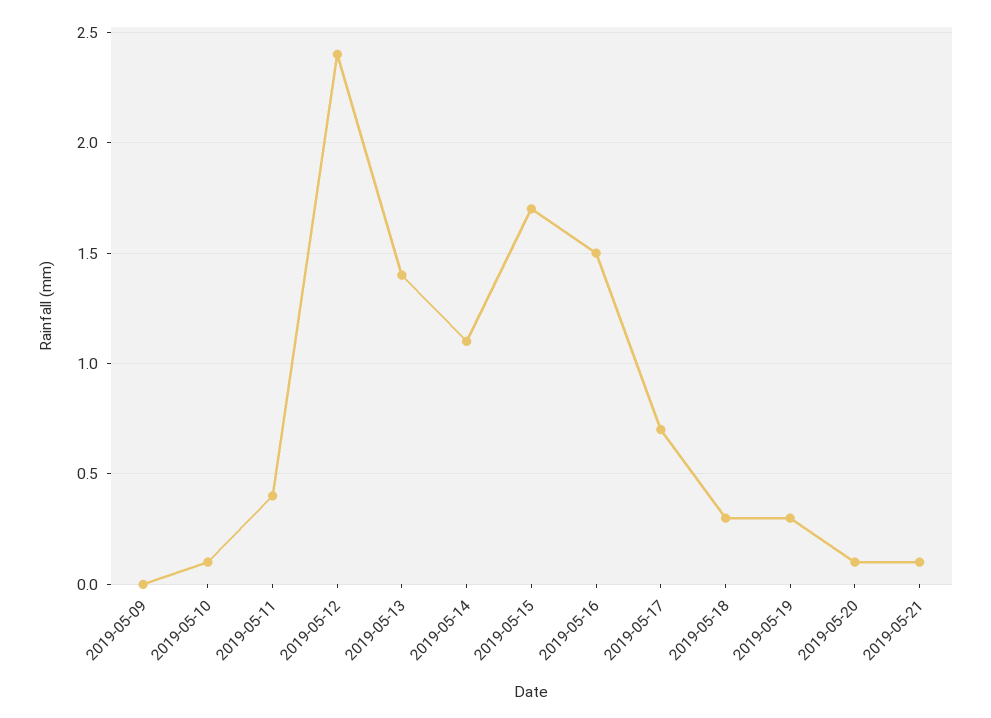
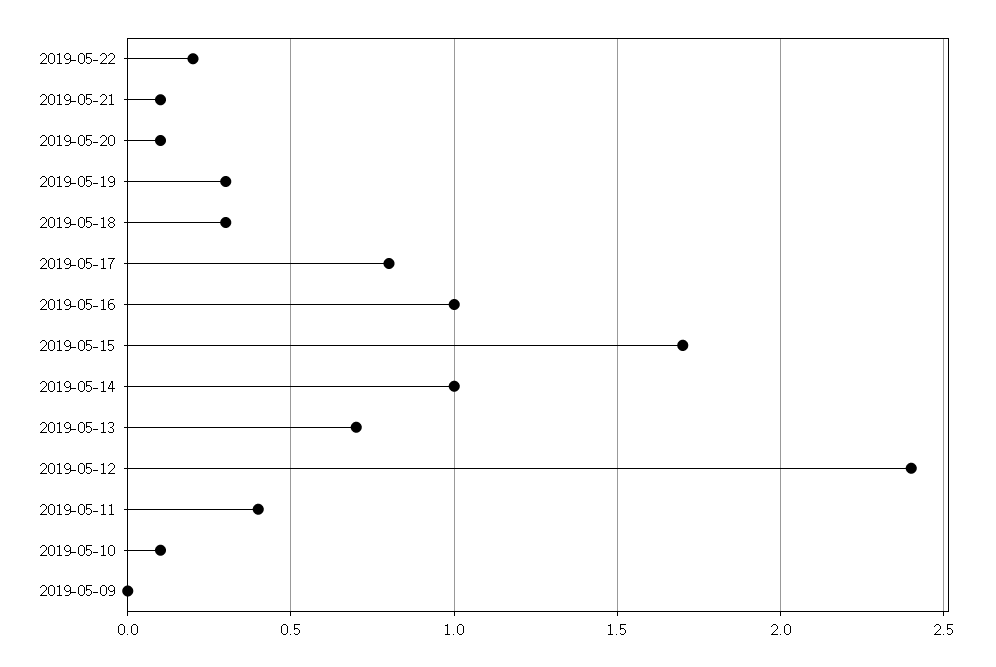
2019-05-13: 1.4 -> 0.7
2019-05-14: 1.1 -> 1
2019-05-16: 1.5 -> 1
2019-05-17: 0.7 -> 0.8
2019-05-22: none -> 0.2

